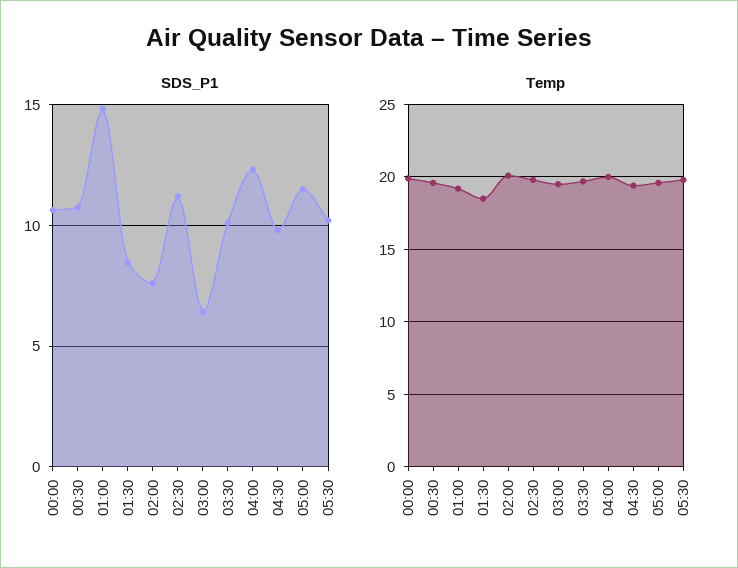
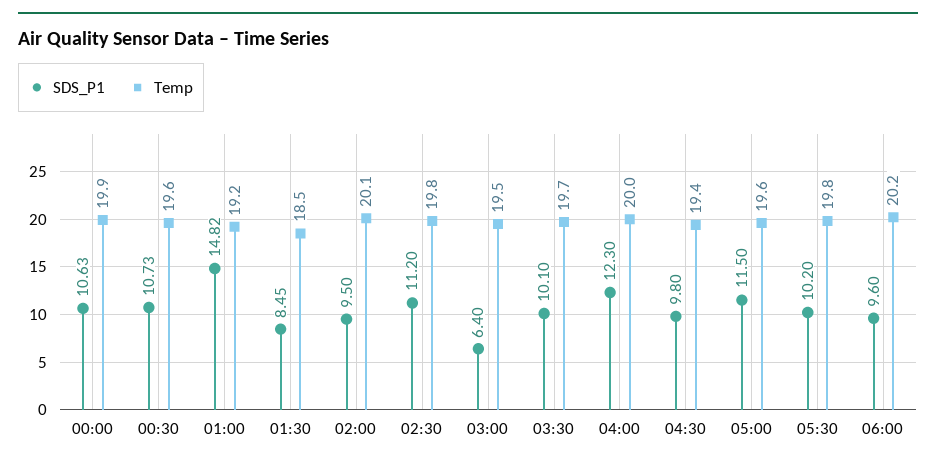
SDS_P1, 02:00: 7.5 -> 9.5
SDS_P1, 06:00: none -> 9.6
Temp, 06:00: none -> 20.2

